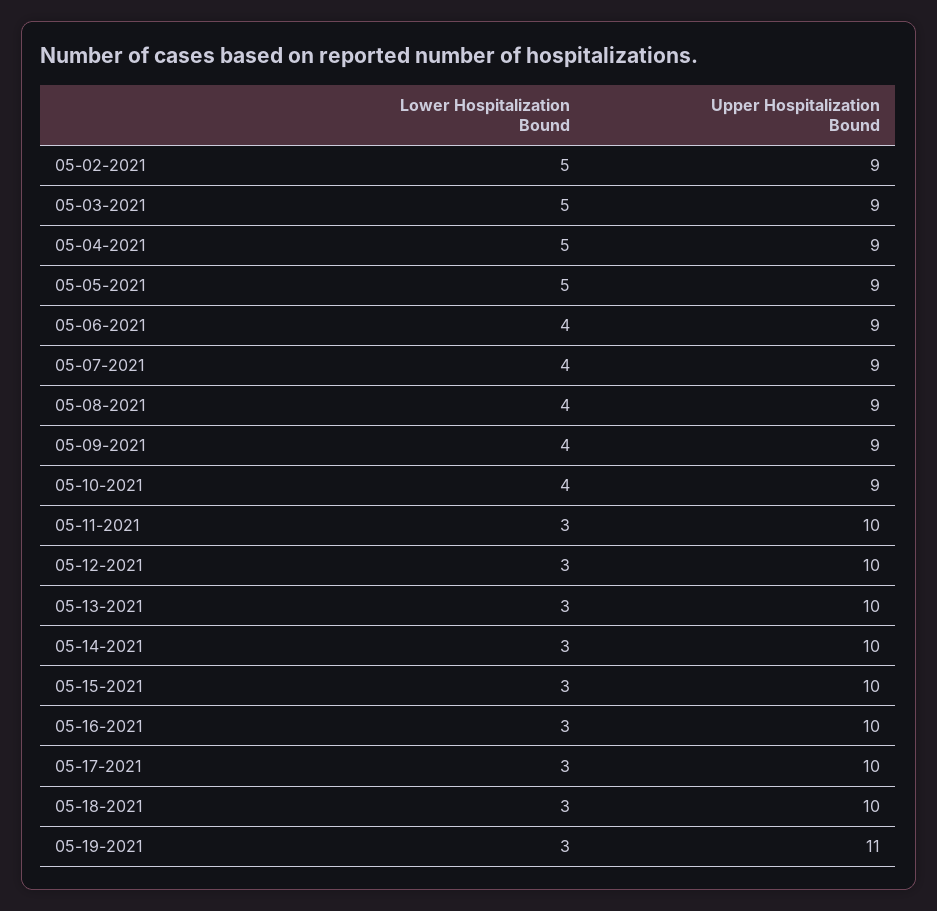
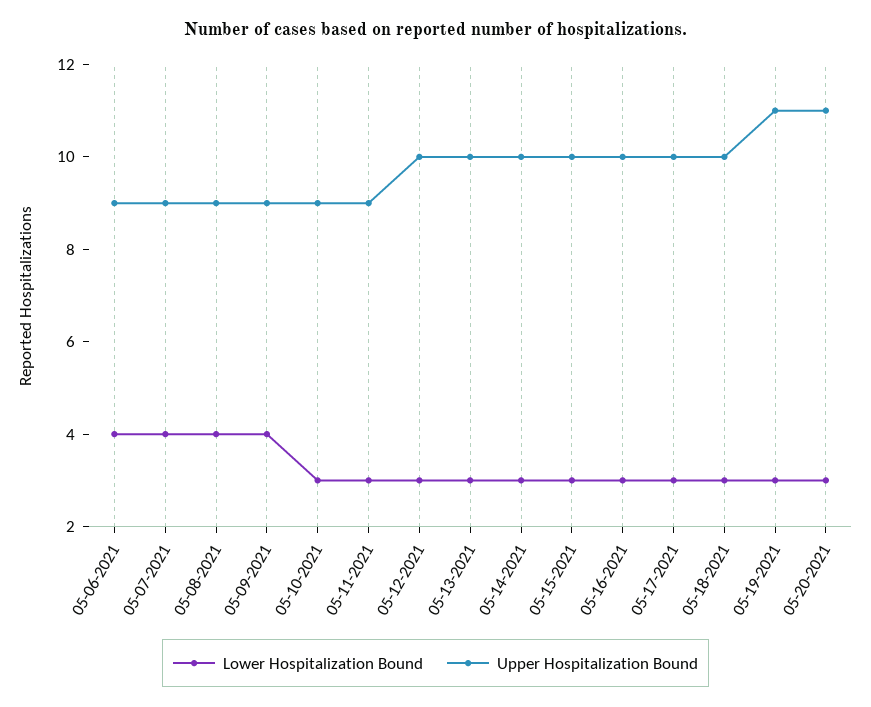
Lower Hospitalization Bound, 05-02-2021: 5 -> none
Upper Hospitalization Bound, 05-02-2021: 9 -> none
Lower Hospitalization Bound, 05-03-2021: 5 -> none
Upper Hospitalization Bound, 05-03-2021: 9 -> none
Lower Hospitalization Bound, 05-04-2021: 5 -> none
Upper Hospitalization Bound, 05-04-2021: 9 -> none
Lower Hospitalization Bound, 05-05-2021: 5 -> none
Upper Hospitalization Bound, 05-05-2021: 9 -> none
Lower Hospitalization Bound, 05-10-2021: 4 -> 3
Upper Hospitalization Bound, 05-11-2021: 10 -> 9
Lower Hospitalization Bound, 05-20-2021: none -> 3
Upper Hospitalization Bound, 05-20-2021: none -> 11

